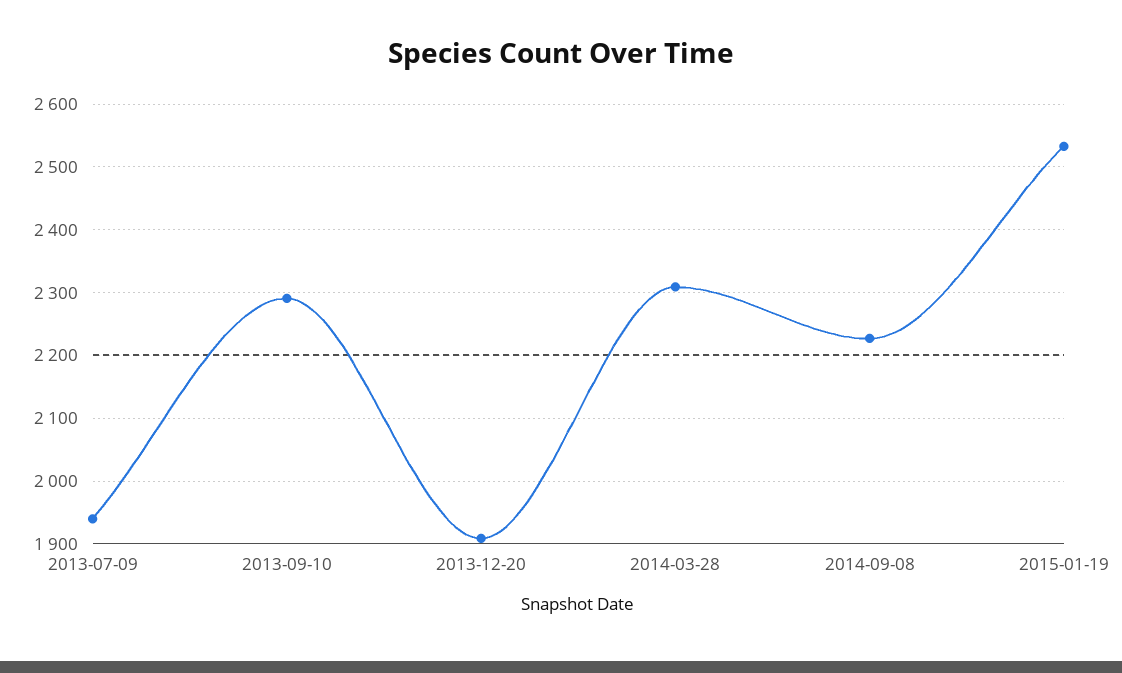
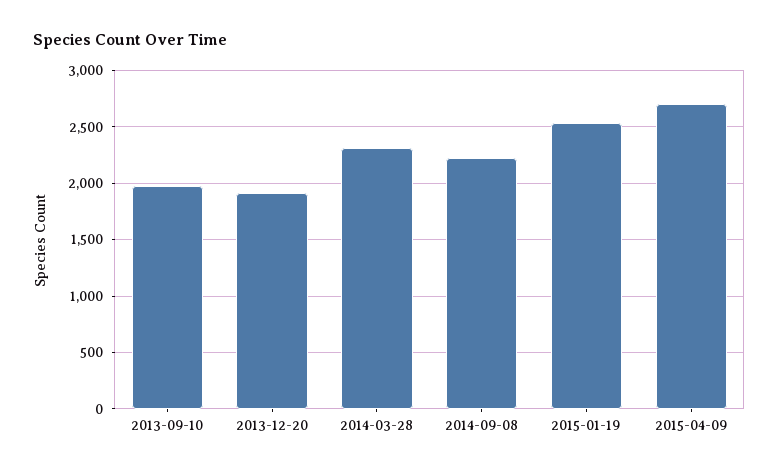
2013-07-09: 1940 -> none
2013-09-10: 2290 -> 2000
2015-04-09: none -> 2700

